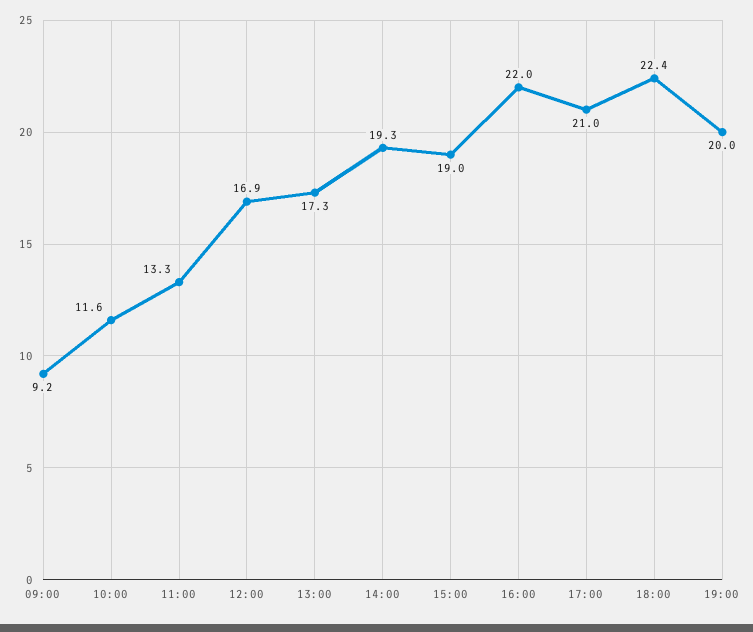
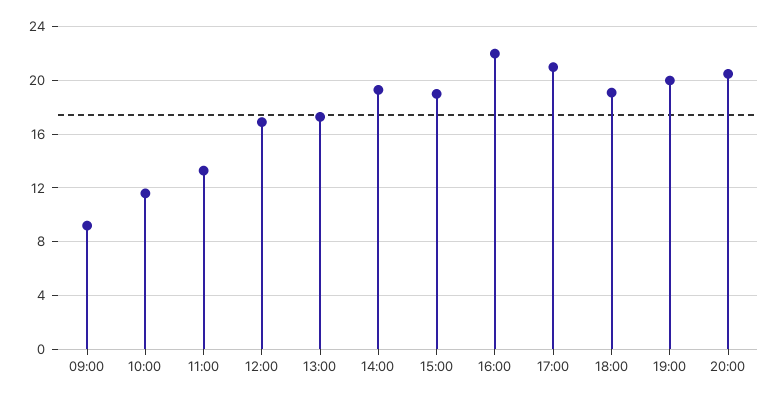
18:00: 22.4 -> 19
20:00: none -> 20.5

